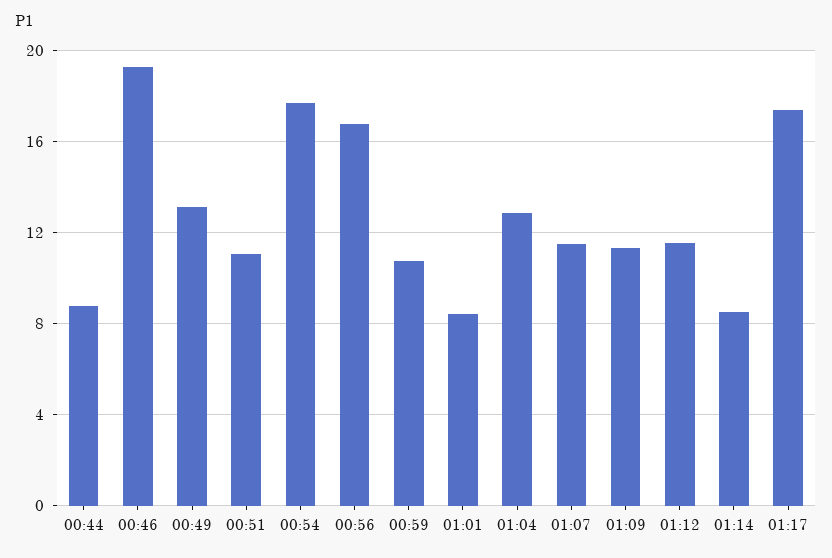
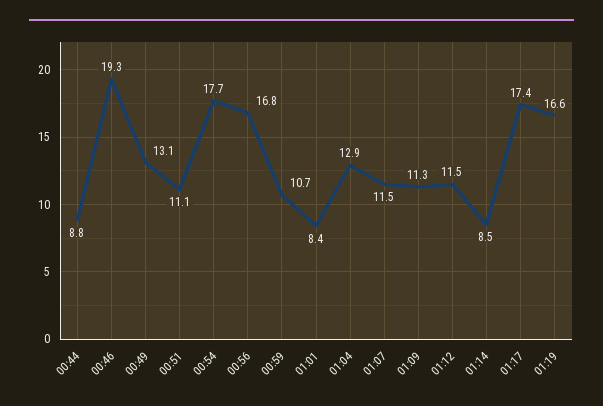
01:19: none -> 16.6

